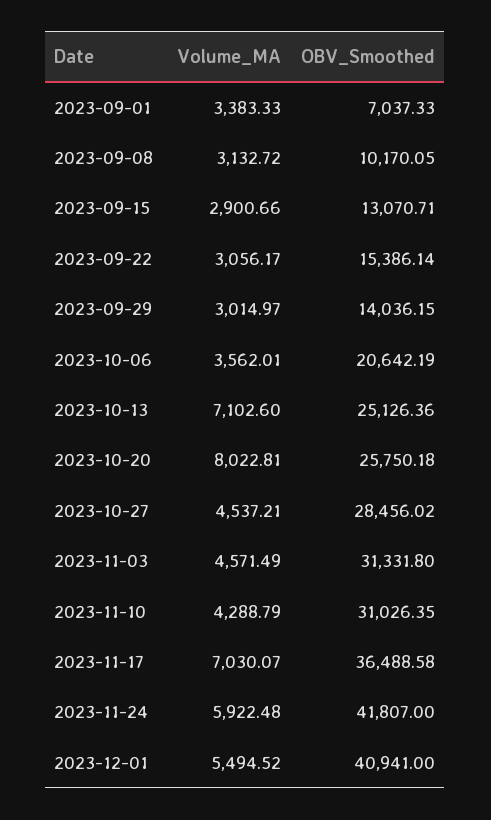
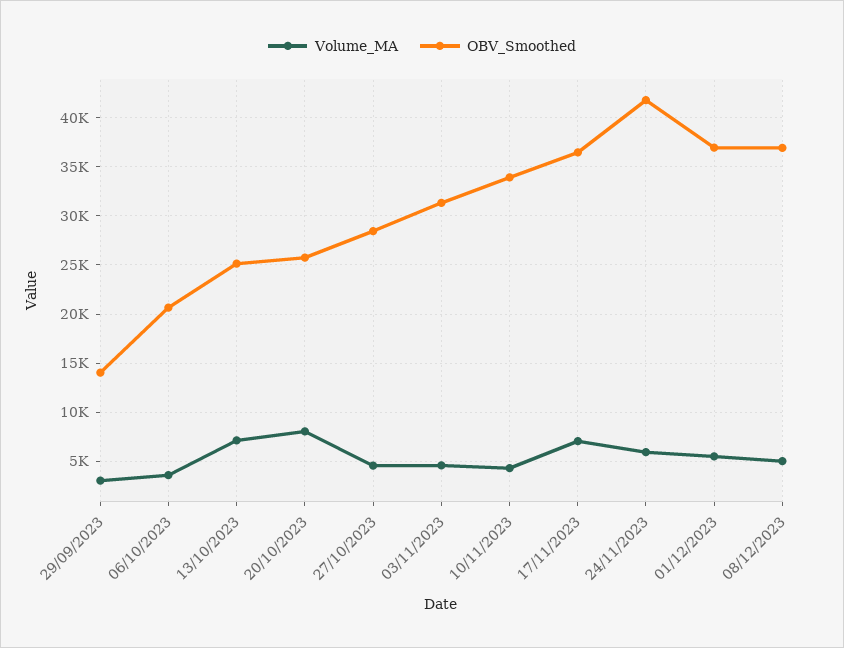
Volume_MA, 2023-09-01: 3383.33 -> none
OBV_Smoothed, 2023-09-01: 7037.33 -> none
Volume_MA, 2023-09-08: 3132.72 -> none
OBV_Smoothed, 2023-09-08: 10170.05 -> none
Volume_MA, 2023-09-15: 2900.66 -> none
OBV_Smoothed, 2023-09-15: 13070.71 -> none
Volume_MA, 2023-09-22: 3056.17 -> none
OBV_Smoothed, 2023-09-22: 15386.14 -> none
OBV_Smoothed, 2023-11-10: 31026.35 -> 34000
OBV_Smoothed, 2023-12-01: 40941 -> 37000
Volume_MA, 08/12/2023: none -> 5000
OBV_Smoothed, 08/12/2023: none -> 37000

